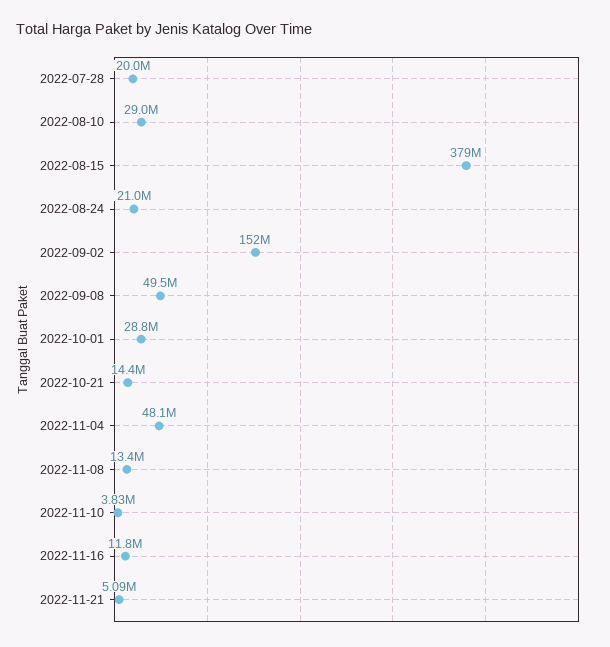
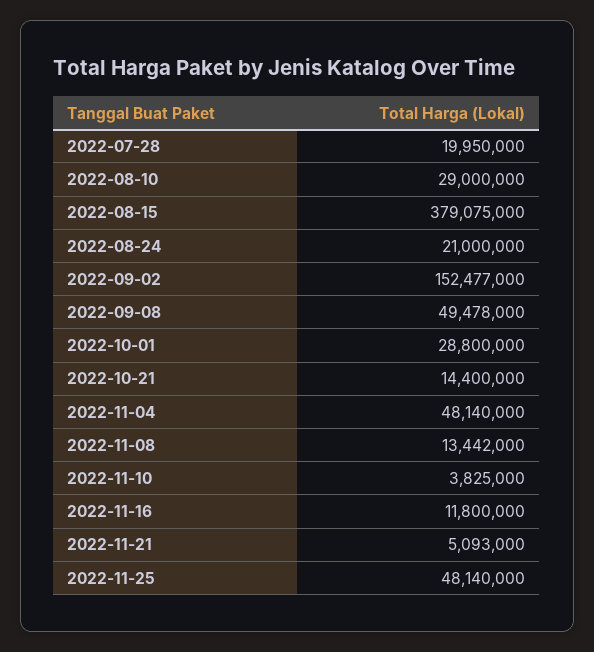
2022-11-25: none -> 48140000

